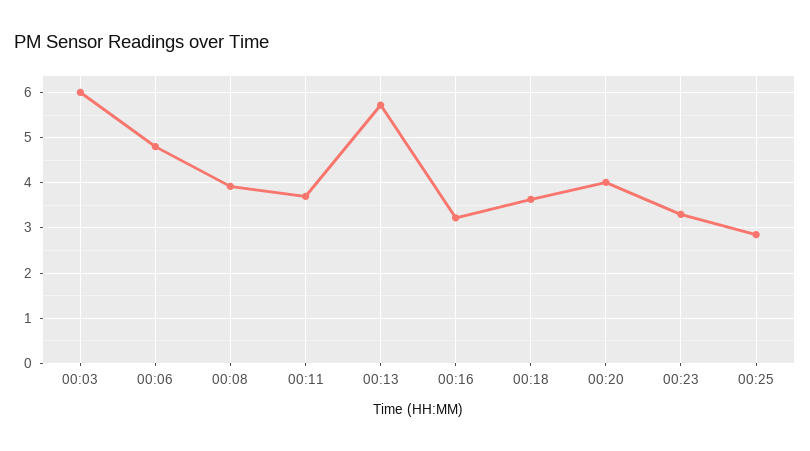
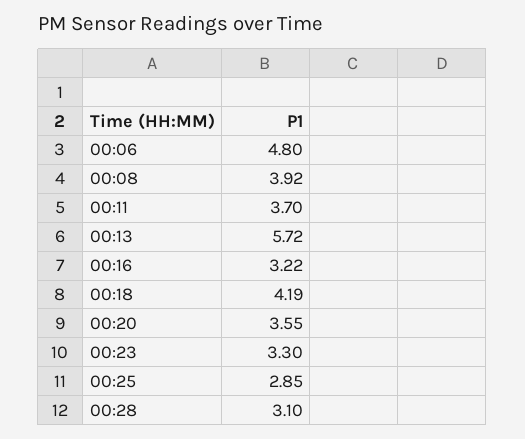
00:03: 6 -> none
00:18: 3.6 -> 4.19
00:20: 4 -> 3.55
00:28: none -> 3.1

